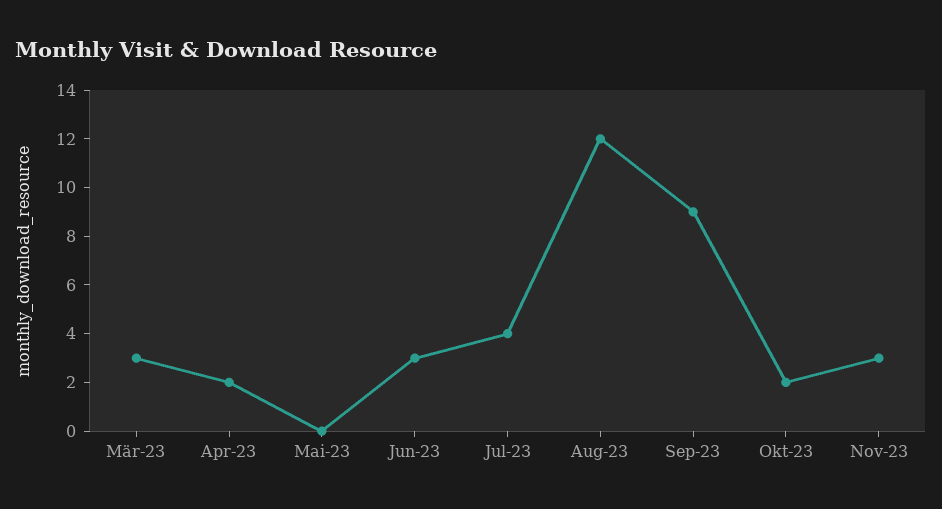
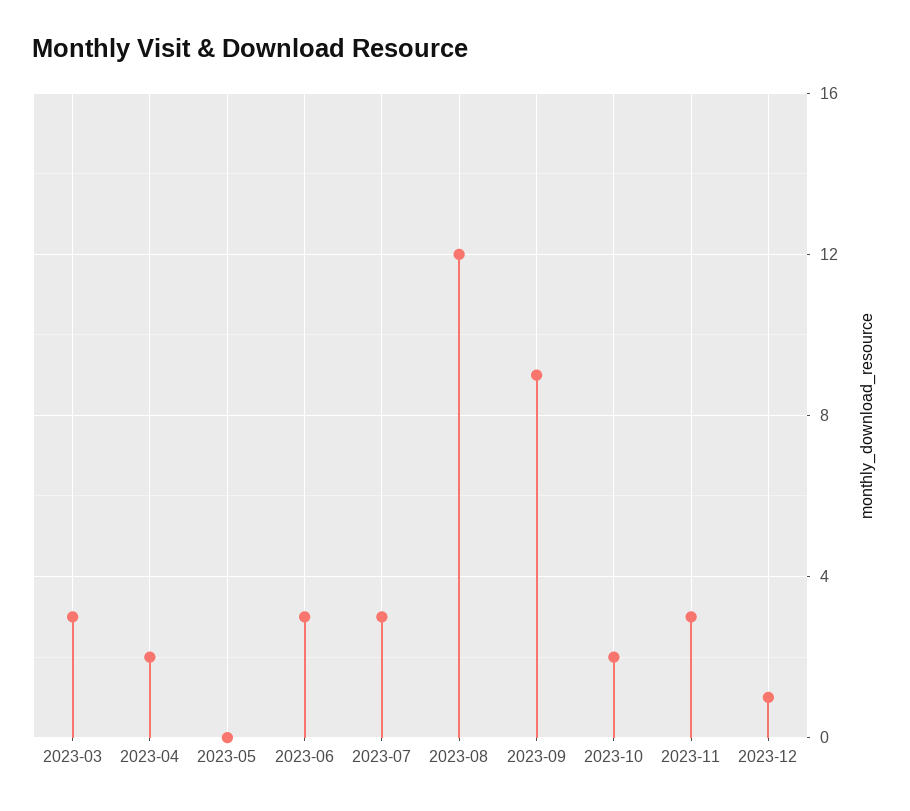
Jul-23: 4 -> 3
2023-12: none -> 1

